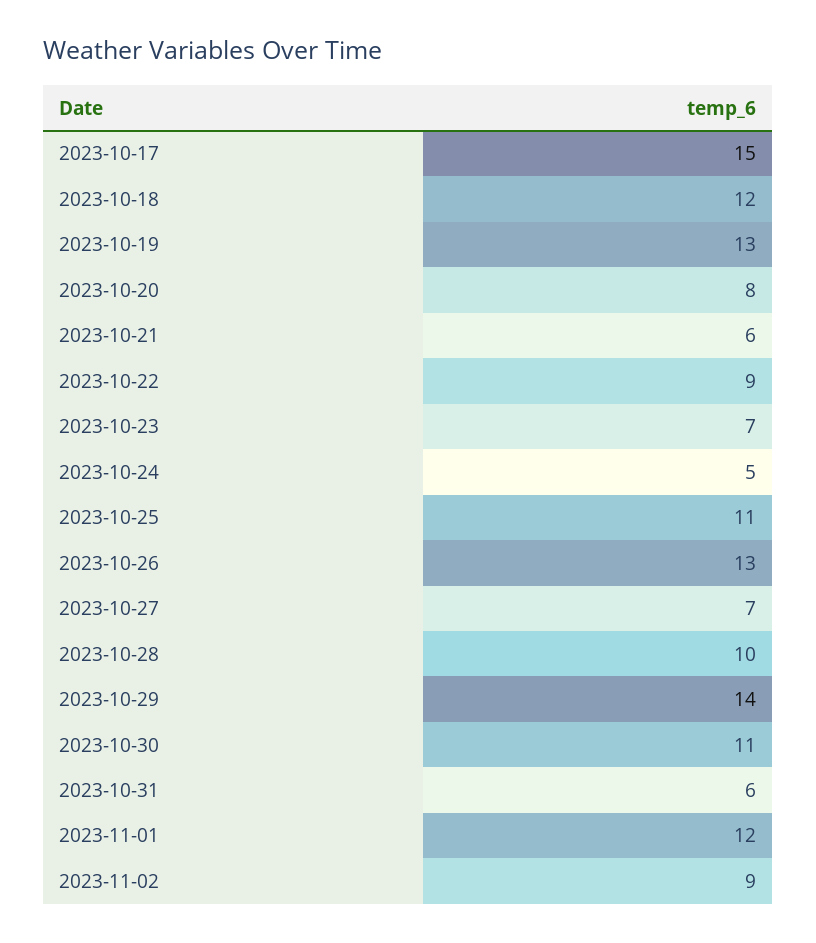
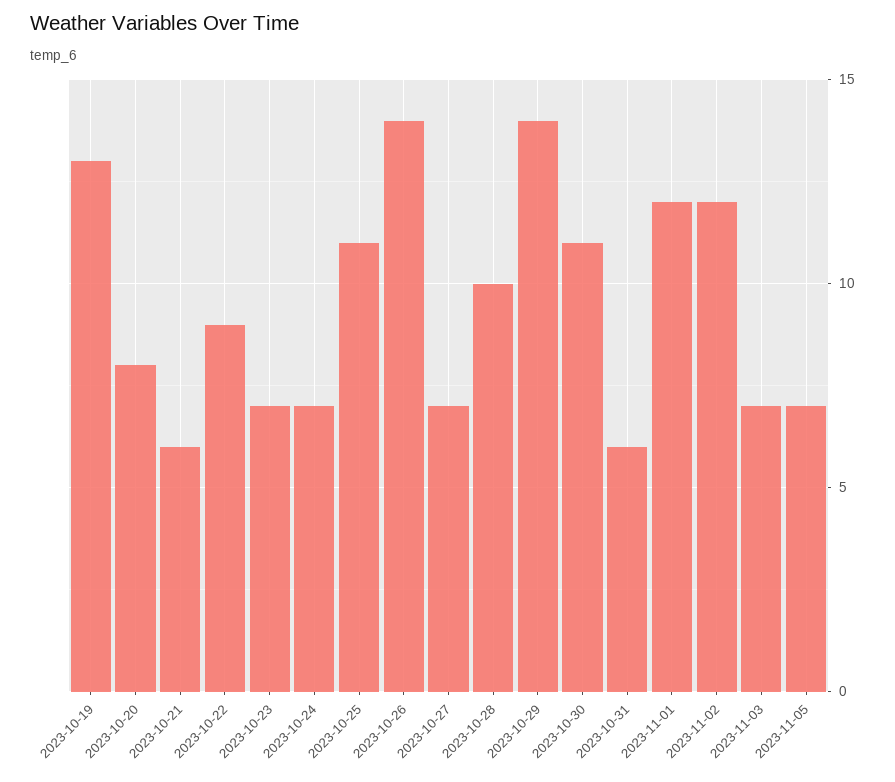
2023-10-17: 15 -> none
2023-10-18: 12 -> none
2023-10-24: 5 -> 7
2023-10-26: 13 -> 14
2023-11-02: 9 -> 12
2023-11-03: none -> 7
2023-11-05: none -> 7

